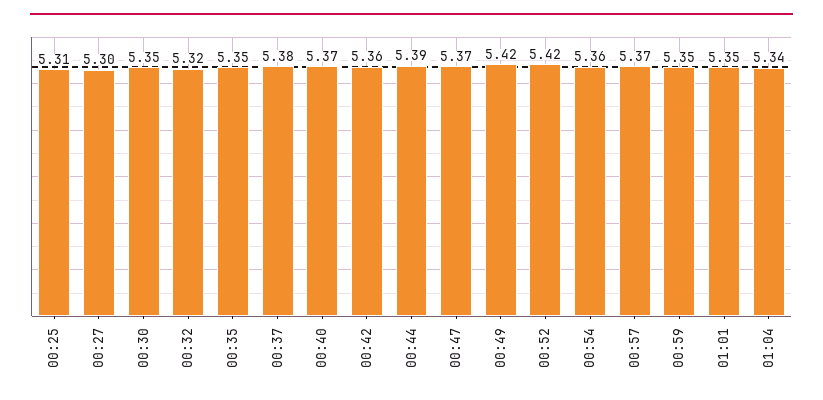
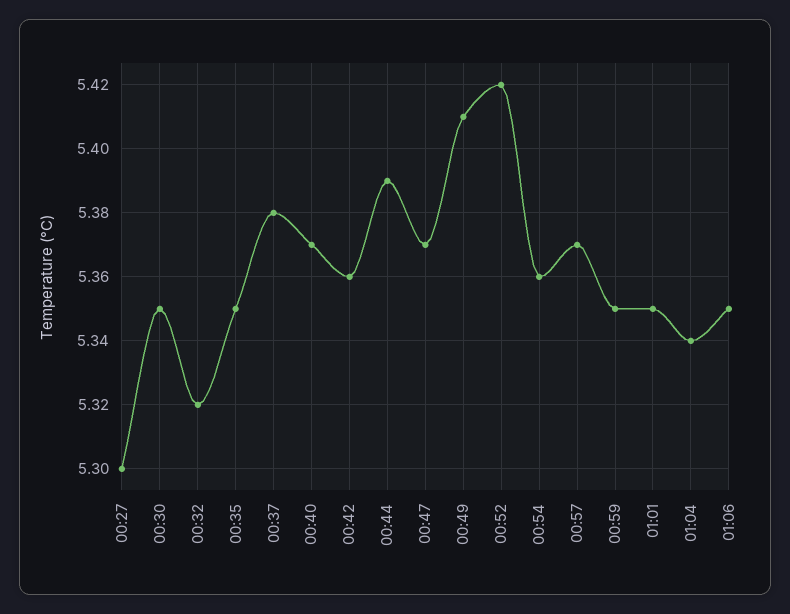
00:25: 5.31 -> none
00:49: 5.42 -> 5.41
01:06: none -> 5.35

